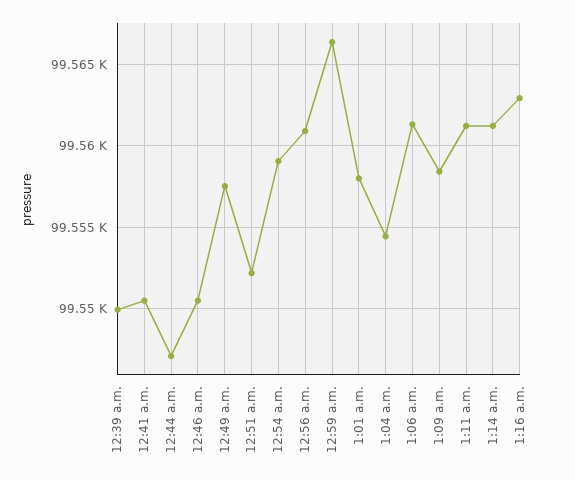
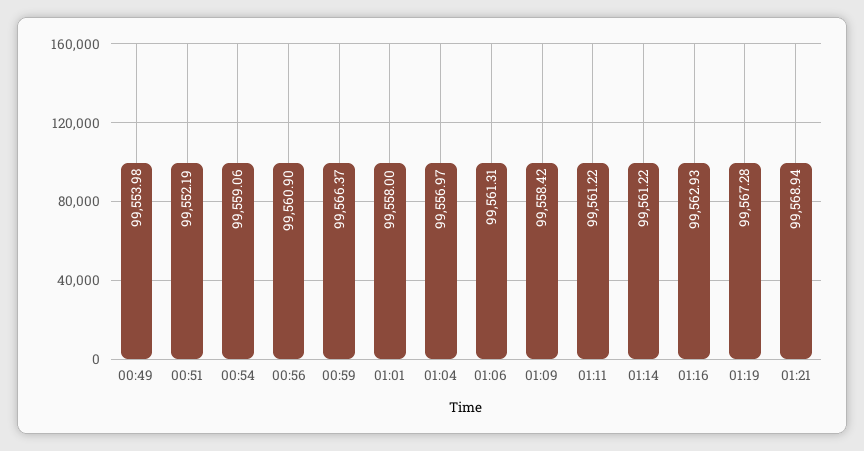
12:39 a.m.: 99550 -> none
12:41 a.m.: 99550.5 -> none
12:44 a.m.: 99547 -> none
12:46 a.m.: 99550.5 -> none
12:49 a.m.: 99557.5 -> 99553.98
1:04 a.m.: 99554.5 -> 99556.97
01:19: none -> 99567.28
01:21: none -> 99568.94

